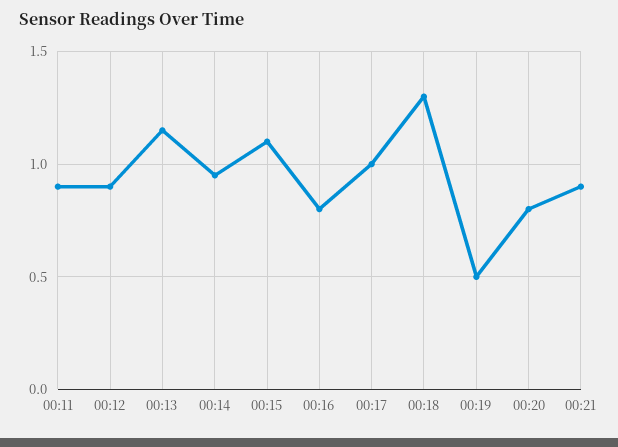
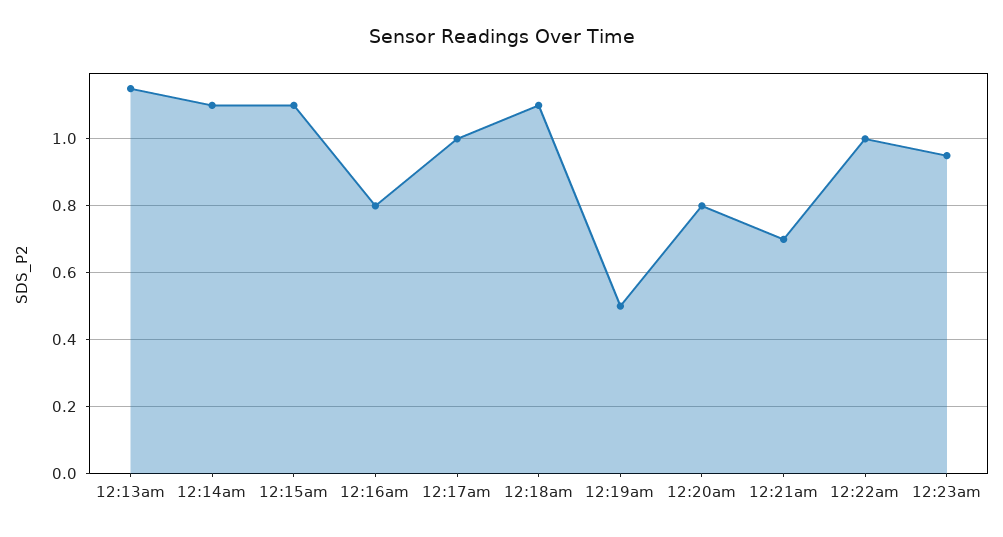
00:11: 0.9 -> none
00:12: 0.9 -> none
00:14: 0.95 -> 1.1
00:18: 1.3 -> 1.1
00:21: 0.9 -> 0.7
12:22am: none -> 1
12:23am: none -> 0.95

